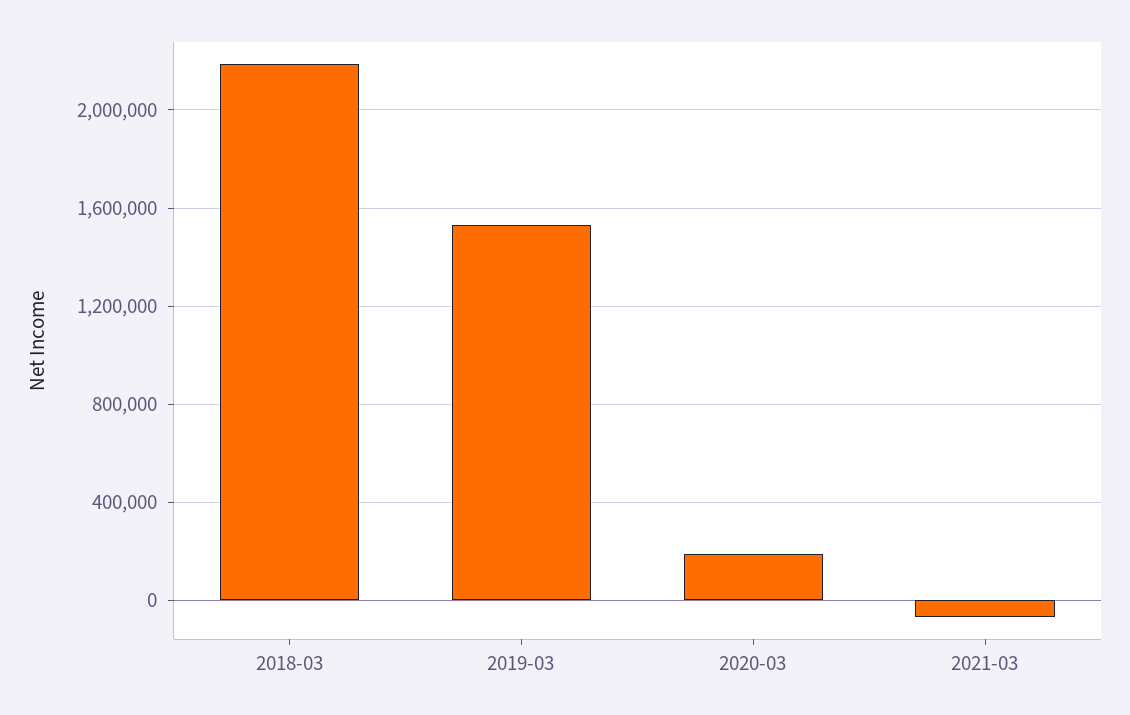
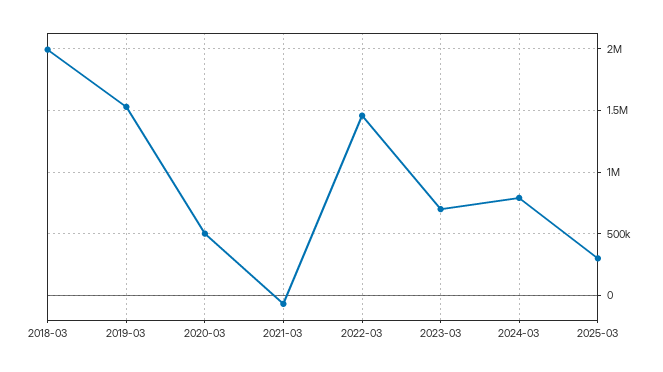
2018-03: 2200000 -> 2000000
2020-03: 200000 -> 500000
2022-03: none -> 1450000
2023-03: none -> 700000
2024-03: none -> 800000
2025-03: none -> 300000

